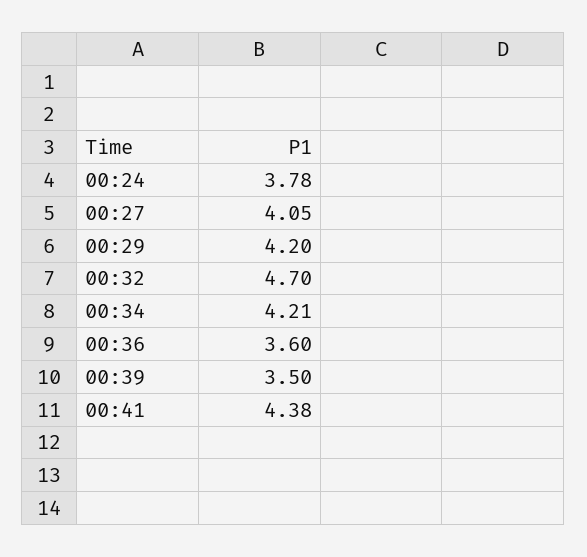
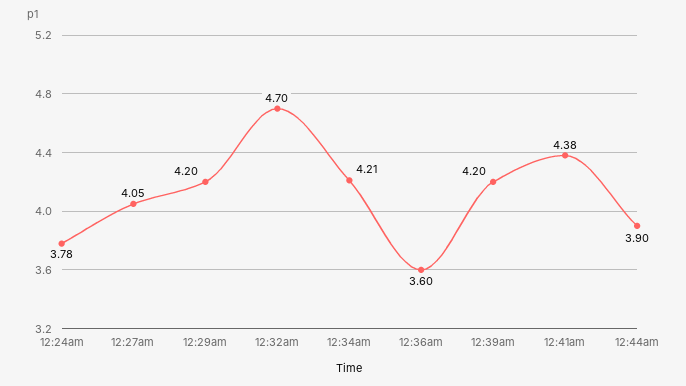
00:39: 3.5 -> 4.2
12:44am: none -> 3.9

